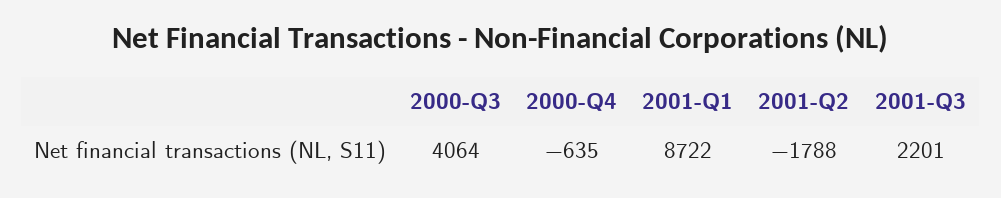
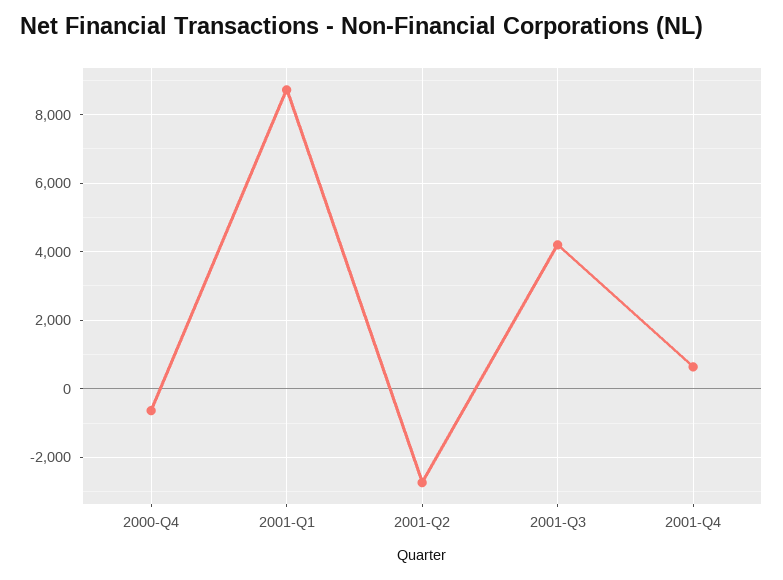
2000-Q3: 4064 -> none
2001-Q2: -1788 -> -2800
2001-Q3: 2201 -> 4200
2001-Q4: none -> 600

